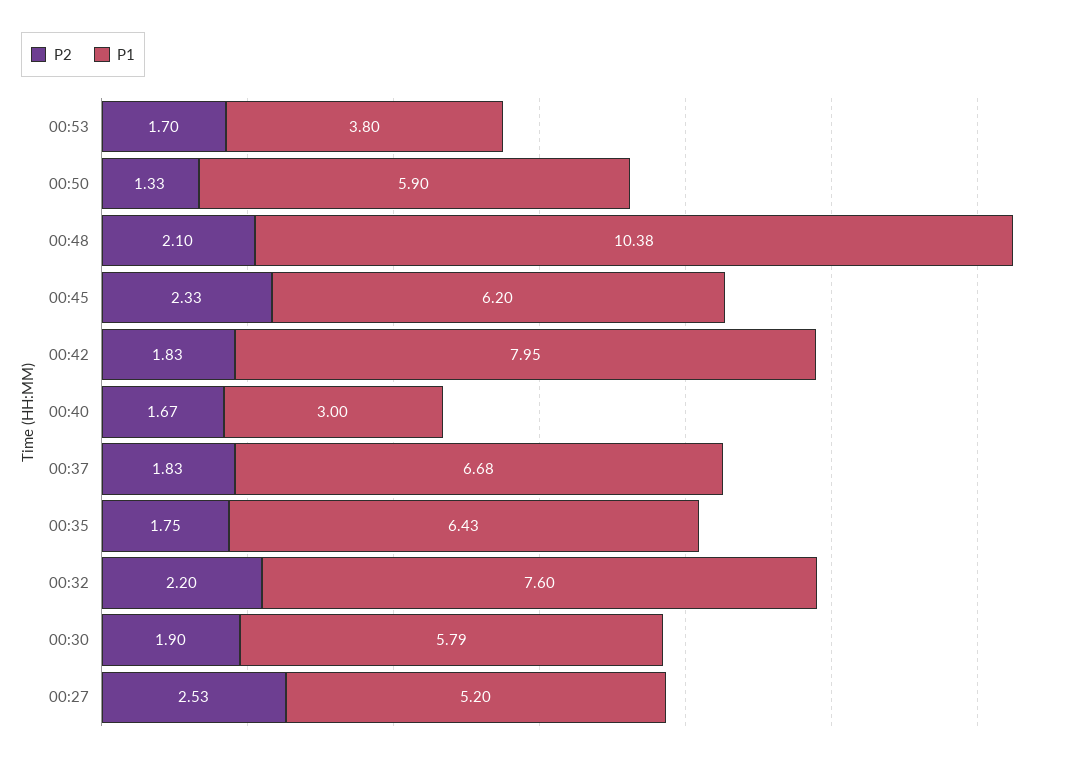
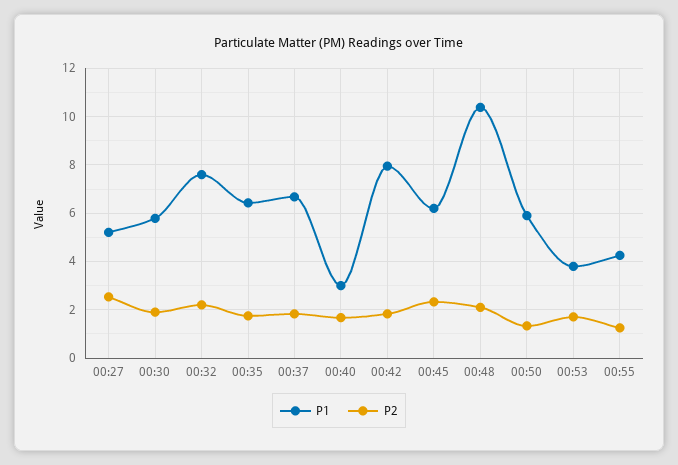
P1, 00:55: none -> 4.25
P2, 00:55: none -> 1.25

